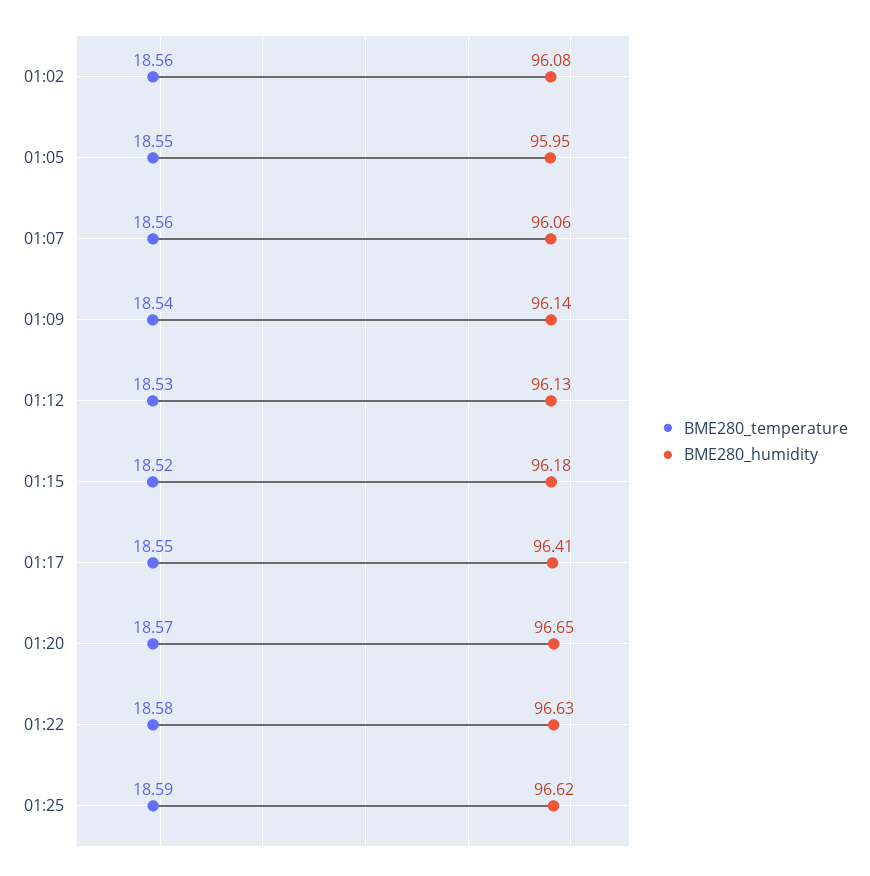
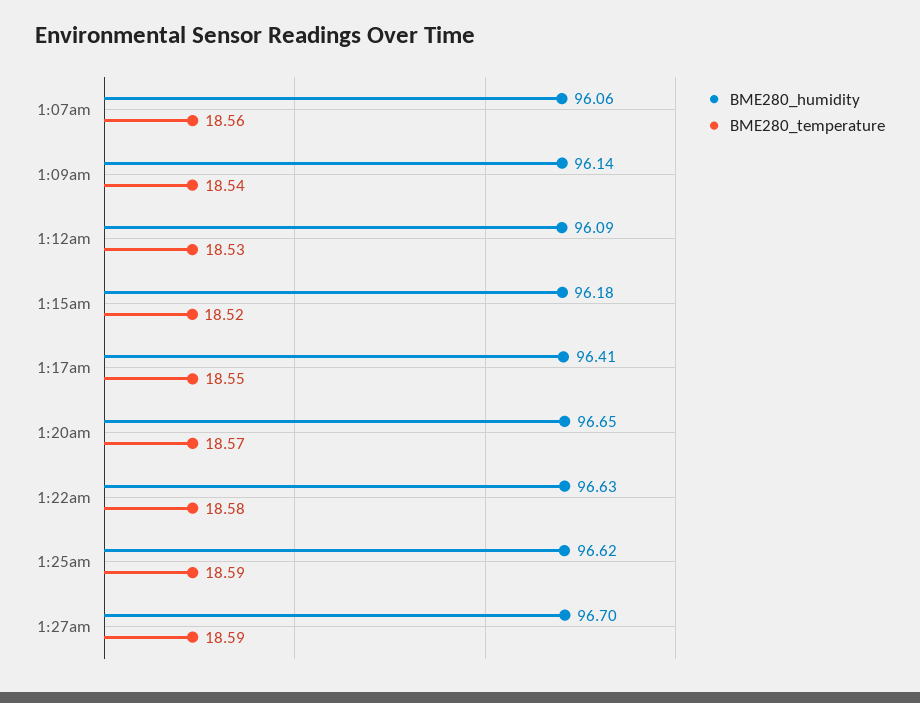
BME280_temperature, 01:02: 18.56 -> none
BME280_humidity, 01:02: 96.08 -> none
BME280_temperature, 01:05: 18.55 -> none
BME280_humidity, 01:05: 95.95 -> none
BME280_humidity, 01:12: 96.13 -> 96.09
BME280_humidity, 1:27am: none -> 96.7
BME280_temperature, 1:27am: none -> 18.59

